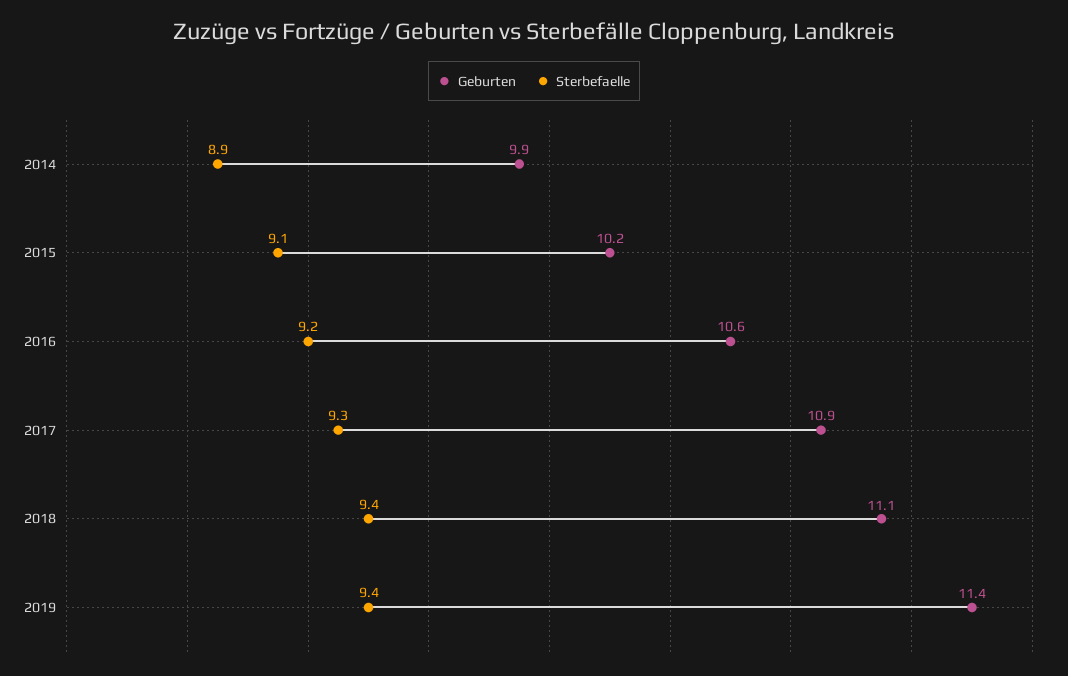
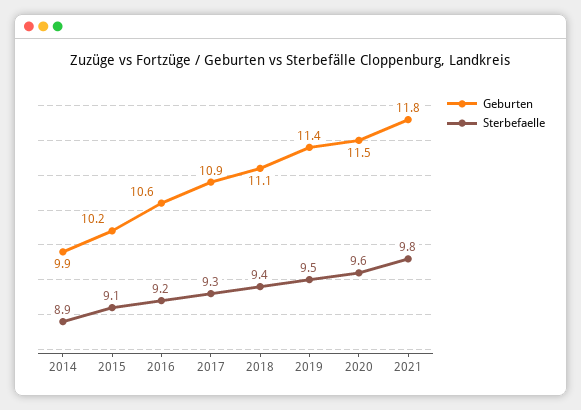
Sterbefaelle, 2019: 9.4 -> 9.5
Geburten, 2020: none -> 11.5
Sterbefaelle, 2020: none -> 9.6
Geburten, 2021: none -> 11.8
Sterbefaelle, 2021: none -> 9.8

